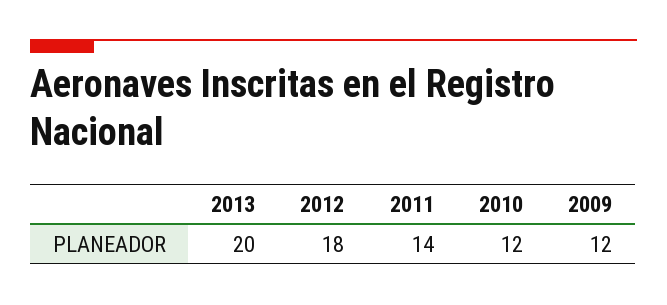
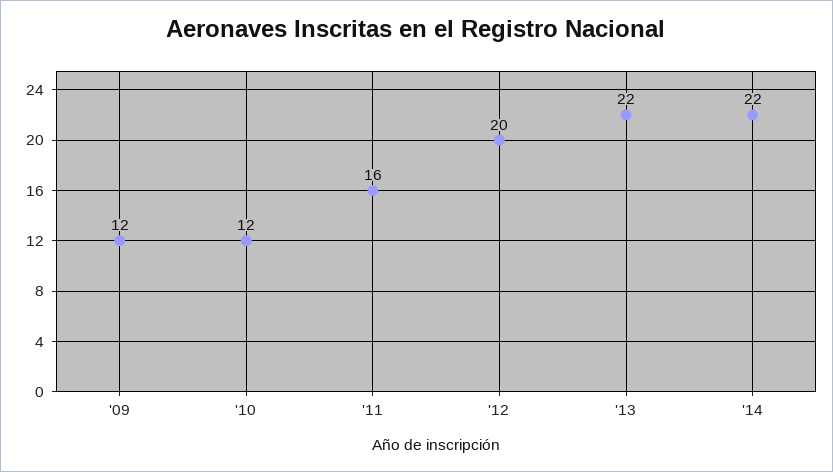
2013: 20 -> 22
2012: 18 -> 20
2011: 14 -> 16
'14: none -> 22

